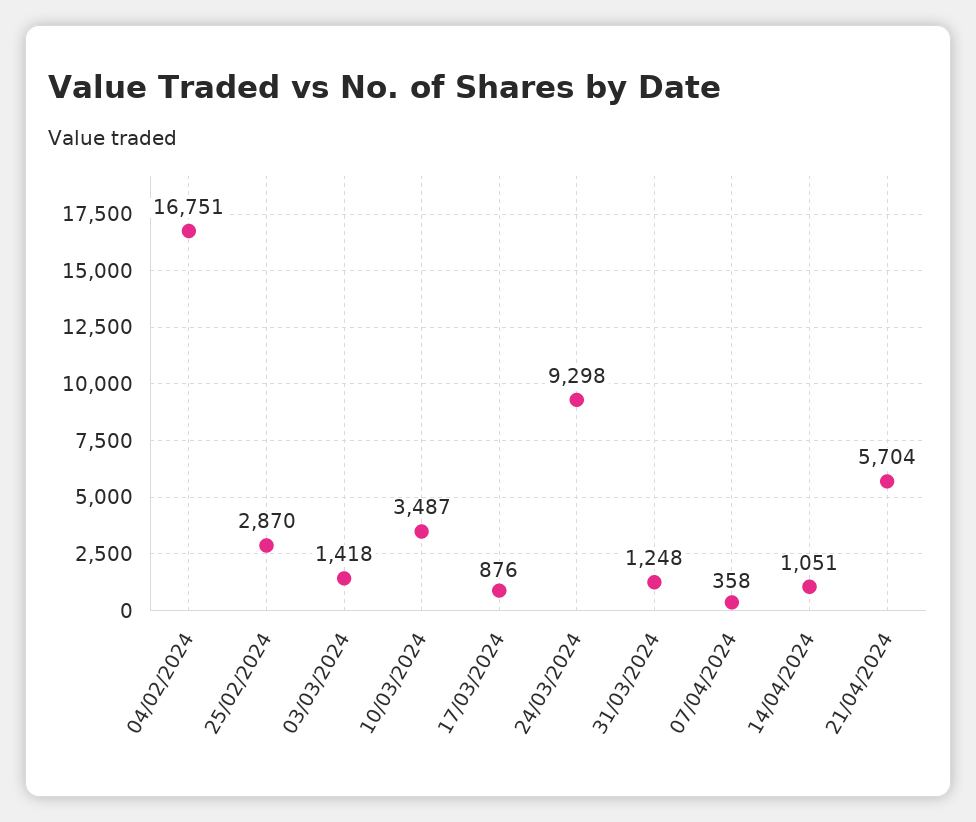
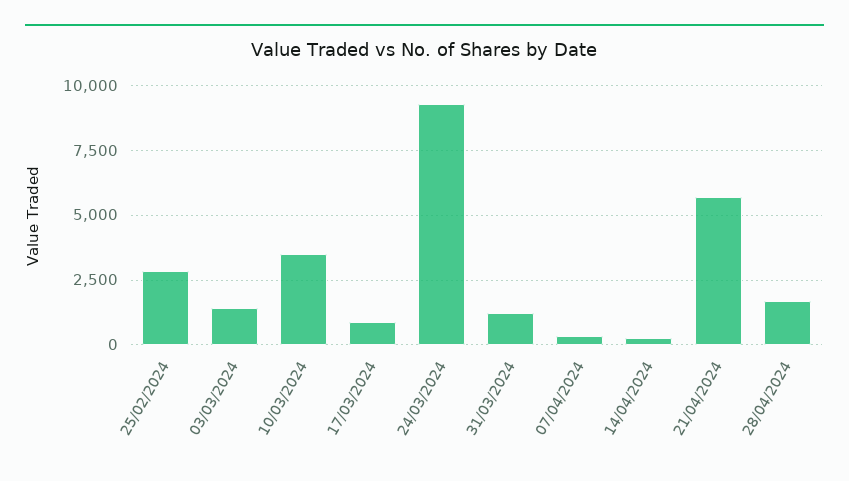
04/02/2024: 16751 -> none
14/04/2024: 1051 -> 250
28/04/2024: none -> 1750

